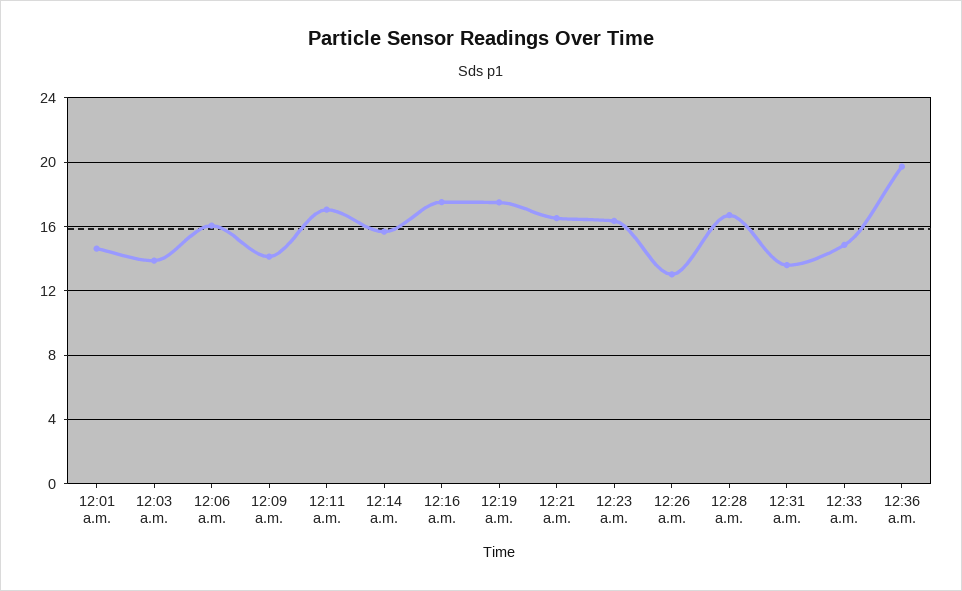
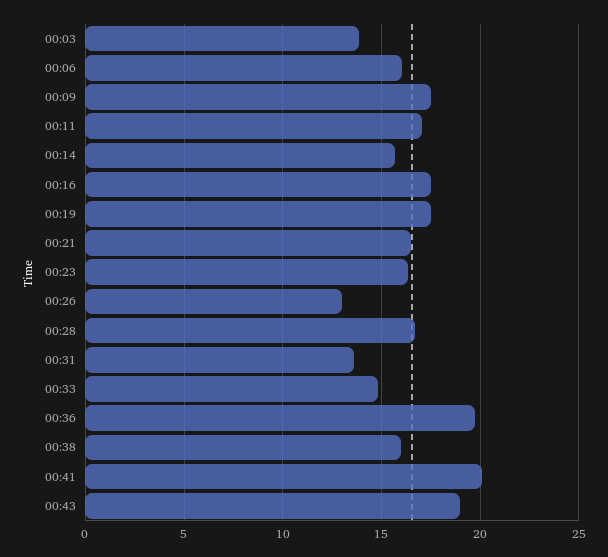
12:01 a.m.: 14.5 -> none
12:09 a.m.: 14 -> 17.5
00:38: none -> 16
00:41: none -> 20
00:43: none -> 19

